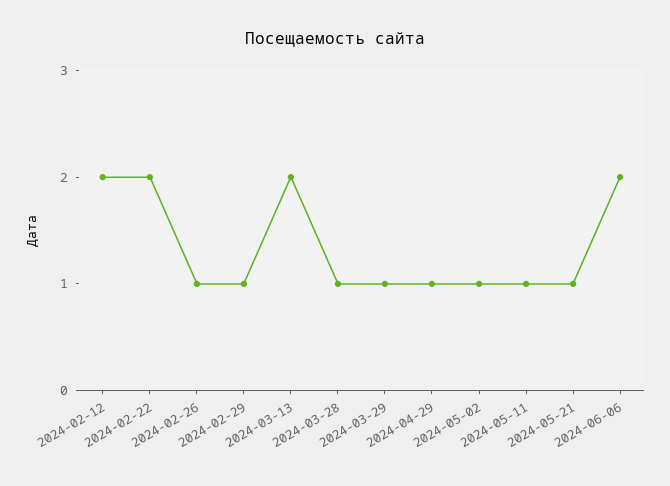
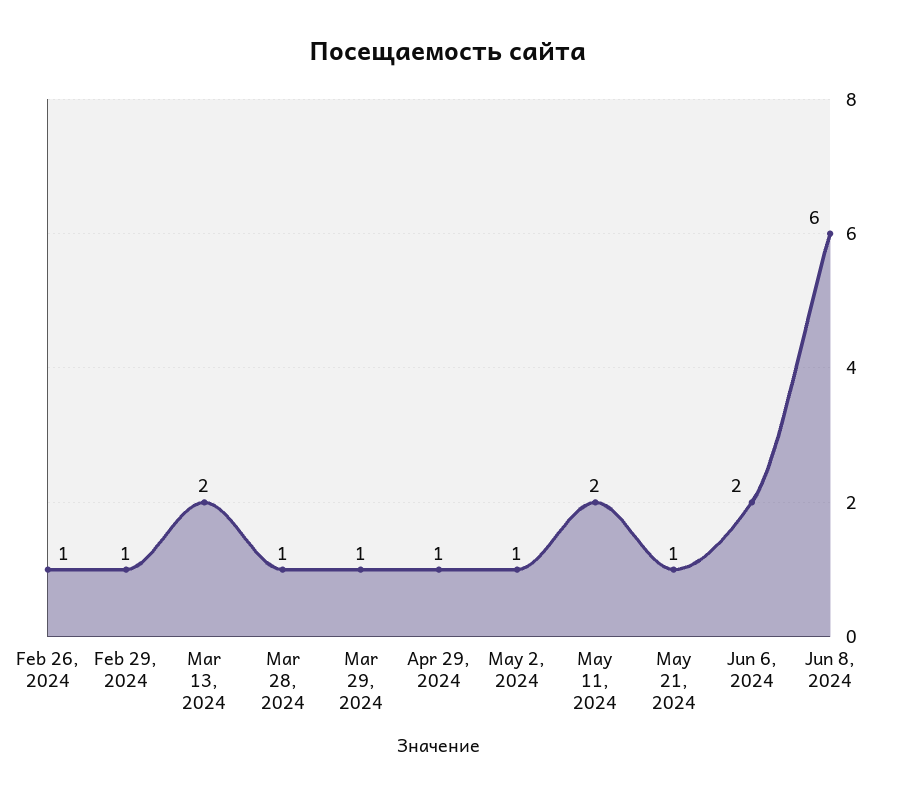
2024-02-12: 2 -> none
2024-02-22: 2 -> none
2024-05-11: 1 -> 2
Jun 8, 2024: none -> 6

